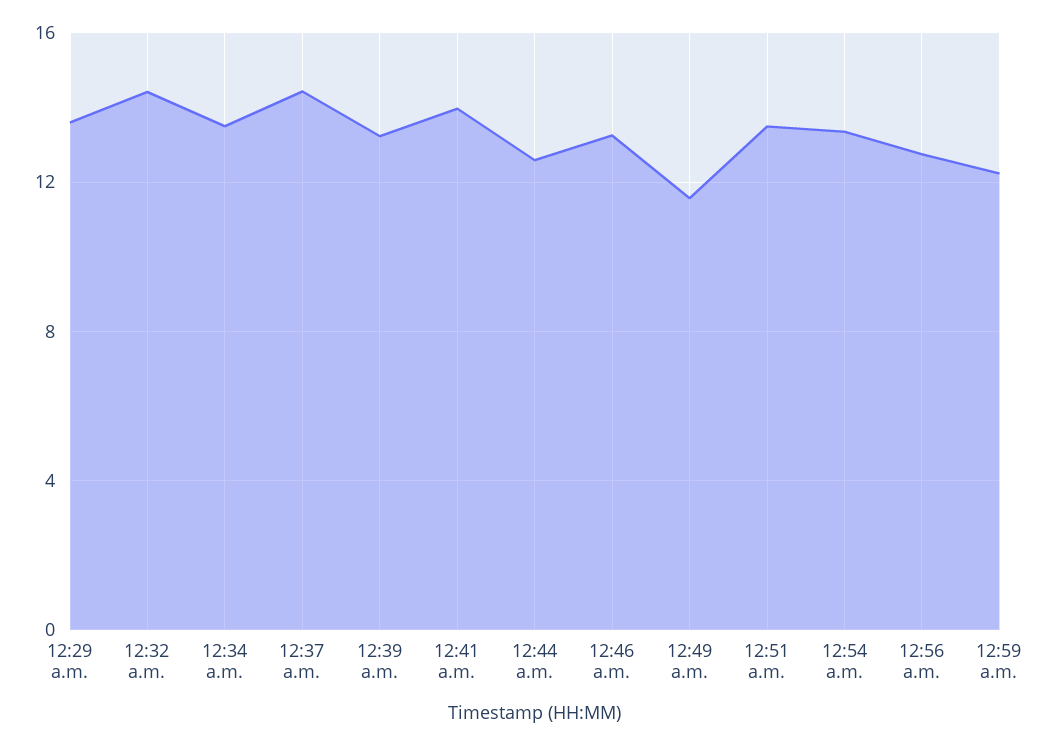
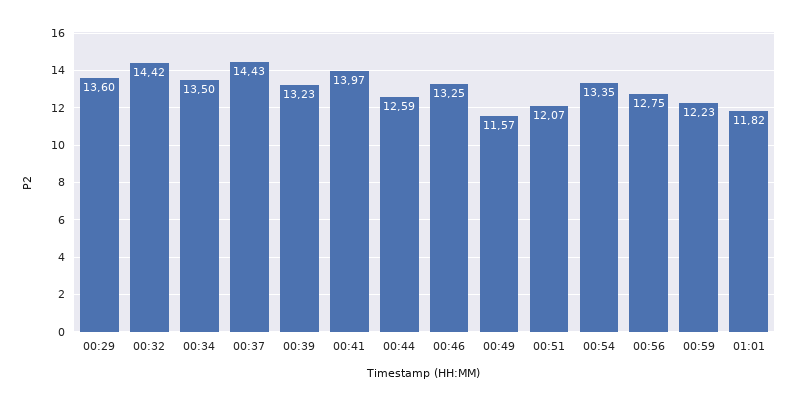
12:51 a.m.: 13.5 -> 12.07
01:01: none -> 11.82

